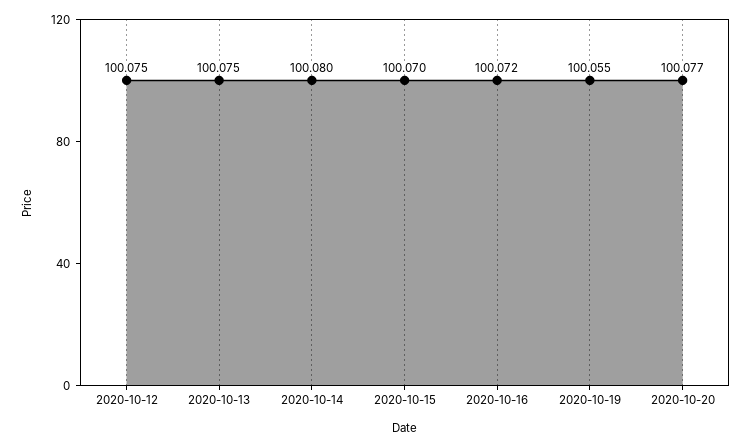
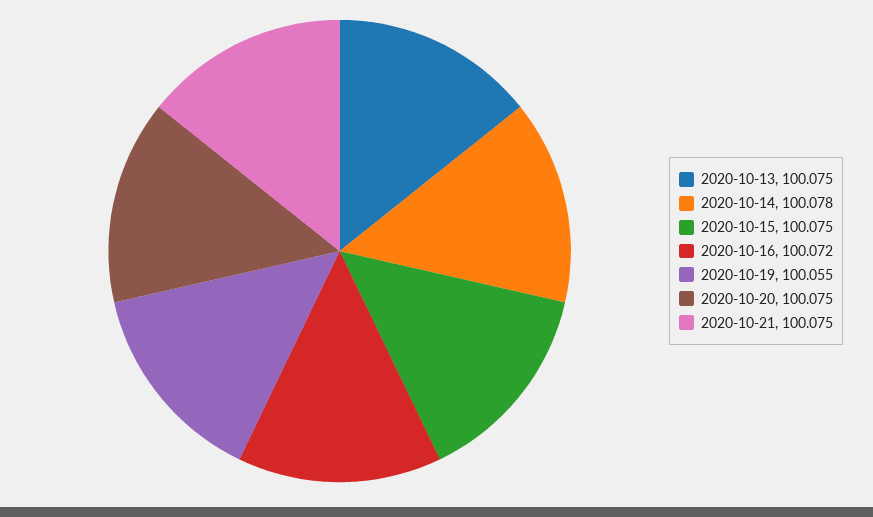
2020-10-12: 100.075 -> none
2020-10-14: 100.08 -> 100.078
2020-10-15: 100.07 -> 100.075
2020-10-20: 100.077 -> 100.075
2020-10-21: none -> 100.075

